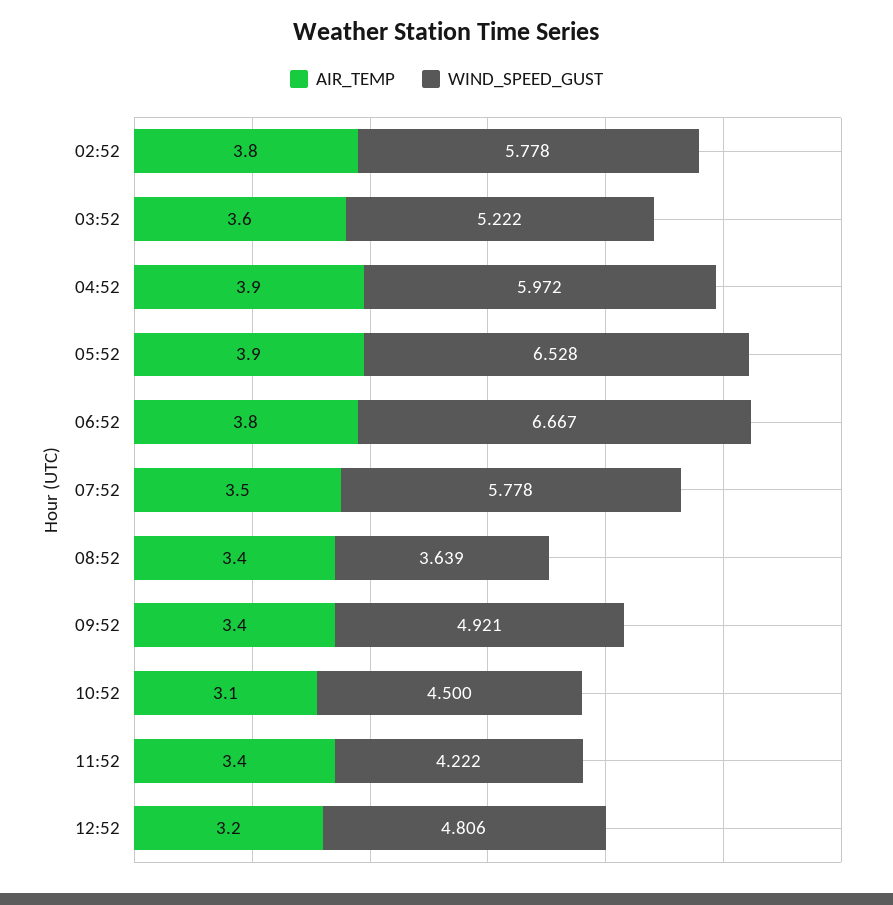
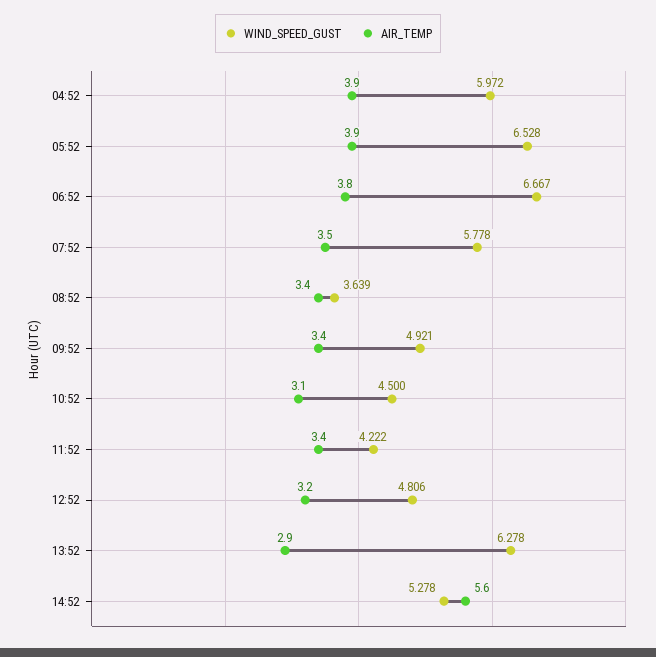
AIR_TEMP, 02:52: 3.8 -> none
WIND_SPEED_GUST, 02:52: 5.778 -> none
AIR_TEMP, 03:52: 3.6 -> none
WIND_SPEED_GUST, 03:52: 5.222 -> none
WIND_SPEED_GUST, 13:52: none -> 6.278
AIR_TEMP, 13:52: none -> 2.9
WIND_SPEED_GUST, 14:52: none -> 5.278
AIR_TEMP, 14:52: none -> 5.6

